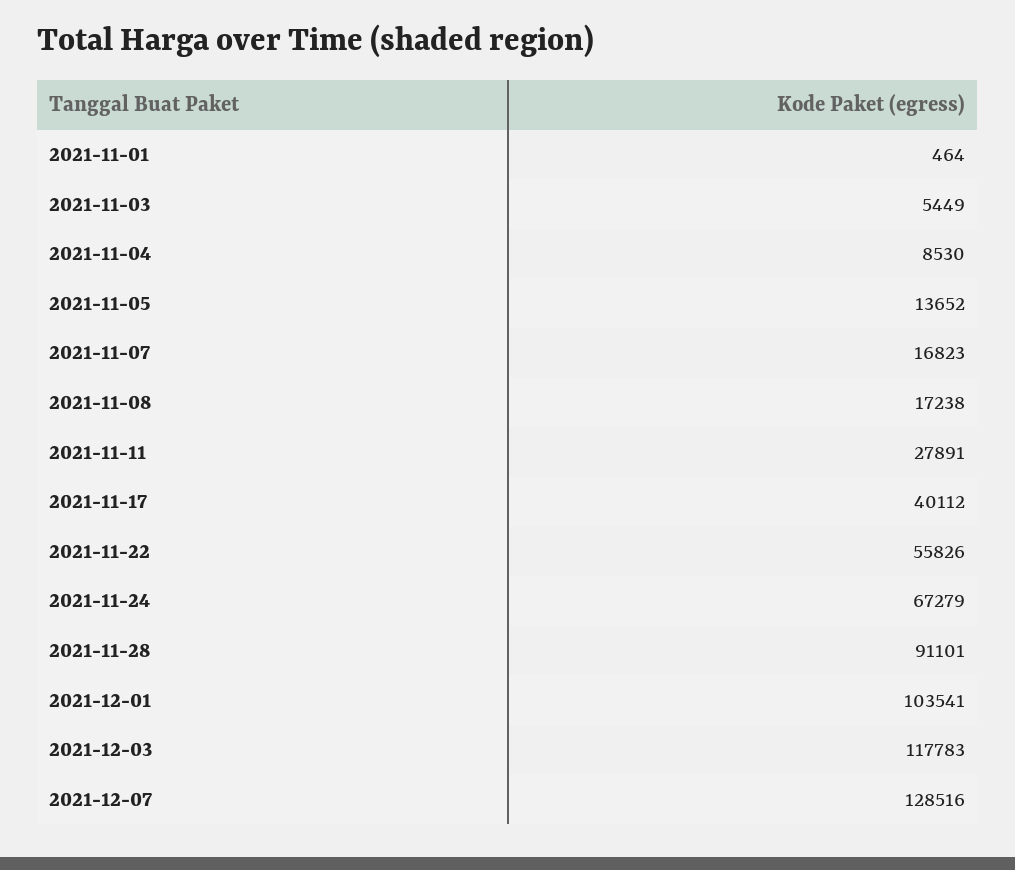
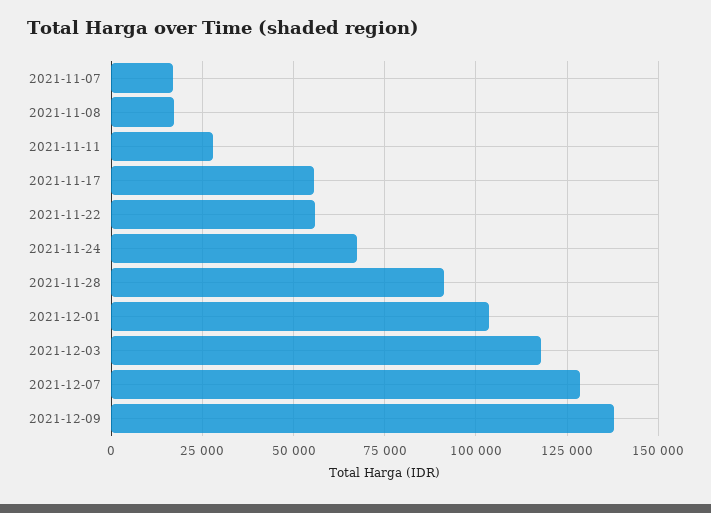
2021-11-01: 464 -> none
2021-11-03: 5449 -> none
2021-11-04: 8530 -> none
2021-11-05: 13652 -> none
2021-11-17: 40112 -> 55000
2021-12-09: none -> 137500

